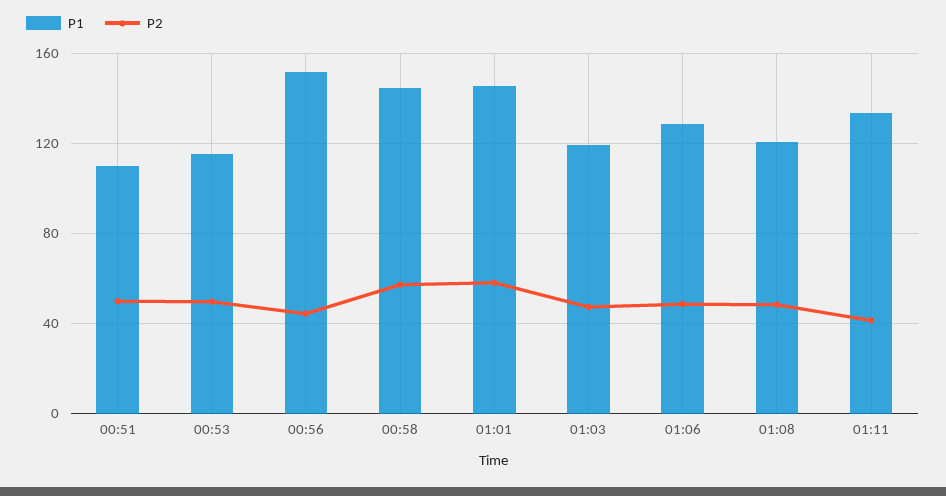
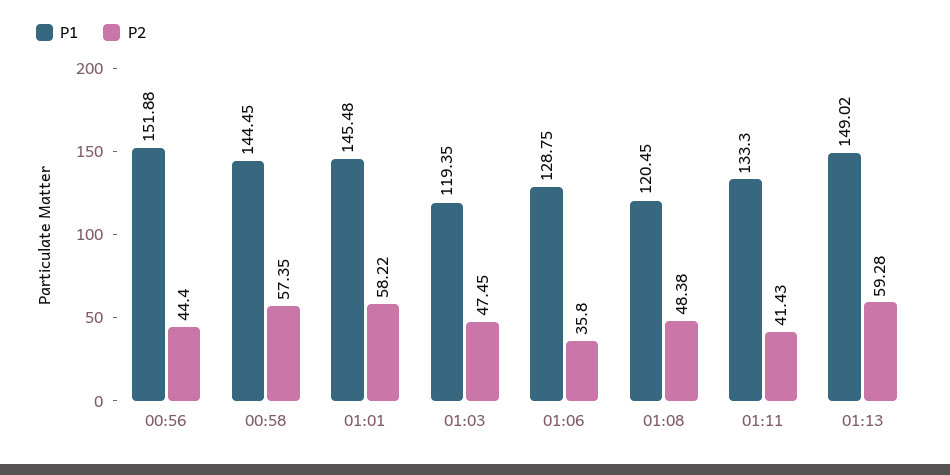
P1, 00:51: 110 -> none
P2, 00:51: 50 -> none
P1, 00:53: 115 -> none
P2, 00:53: 50 -> none
P2, 01:06: 50 -> 35.8
P1, 01:13: none -> 149.02
P2, 01:13: none -> 59.28

